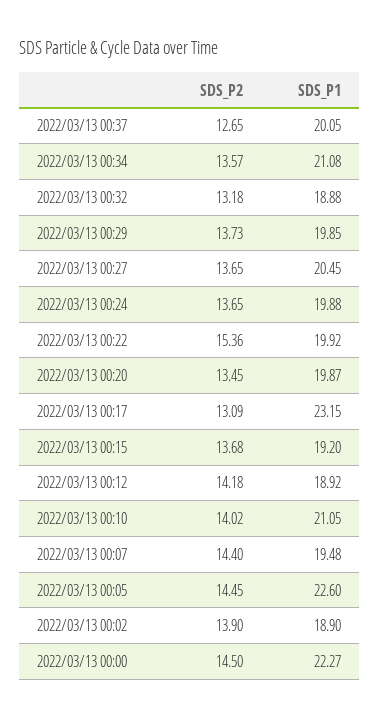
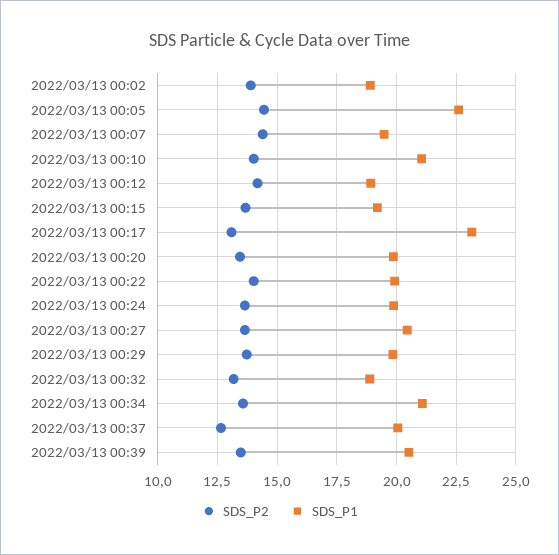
SDS_P2, 2022/03/13 00:22: 15.36 -> 14
SDS_P2, 2022/03/13 00:00: 14.5 -> none
SDS_P1, 2022/03/13 00:00: 22.27 -> none
SDS_P2, 2022/03/13 00:39: none -> 13.5
SDS_P1, 2022/03/13 00:39: none -> 20.5

